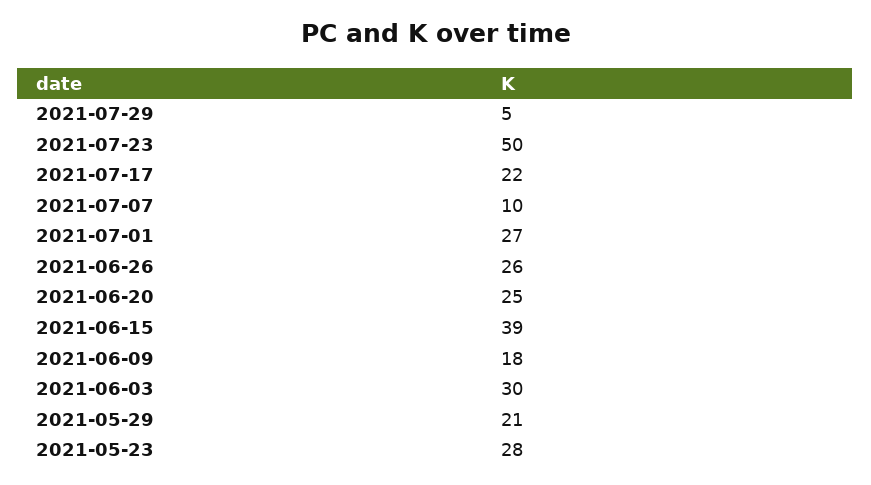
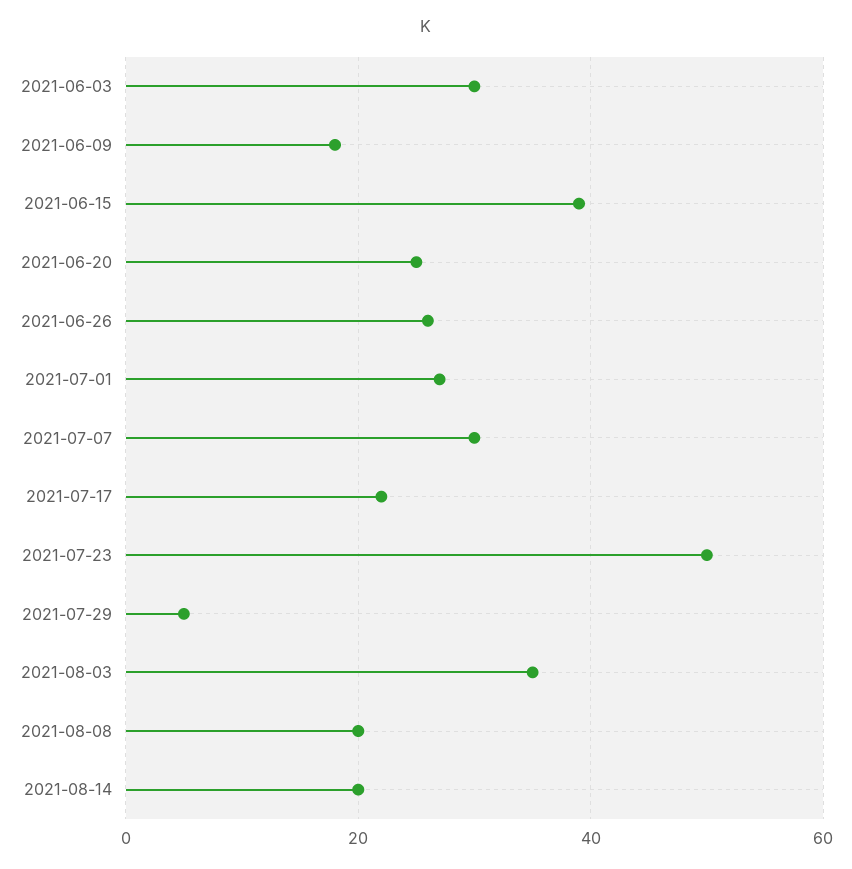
2021-07-07: 10 -> 30
2021-05-29: 21 -> none
2021-05-23: 28 -> none
2021-08-03: none -> 35
2021-08-08: none -> 20
2021-08-14: none -> 20

